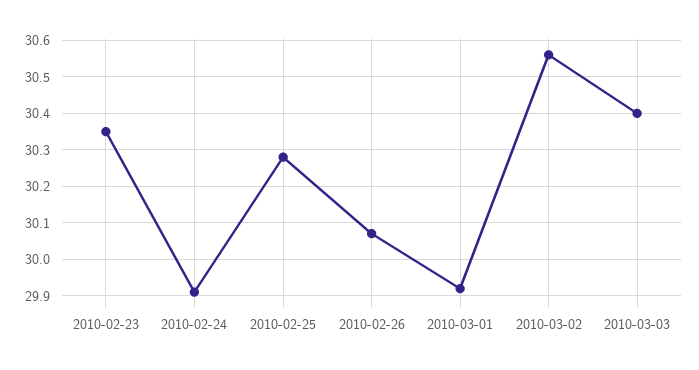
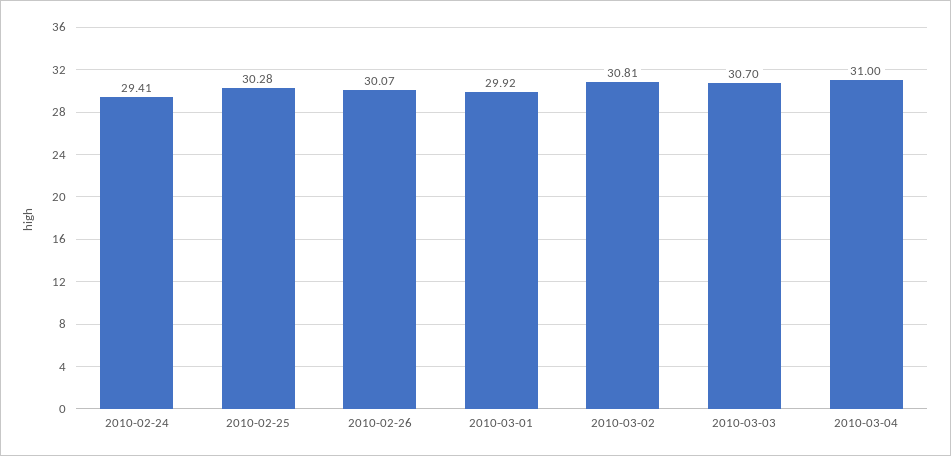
2010-02-23: 30.35 -> none
2010-02-24: 29.9 -> 29.41
2010-03-02: 30.55 -> 30.81
2010-03-03: 30.4 -> 30.7
2010-03-04: none -> 31

